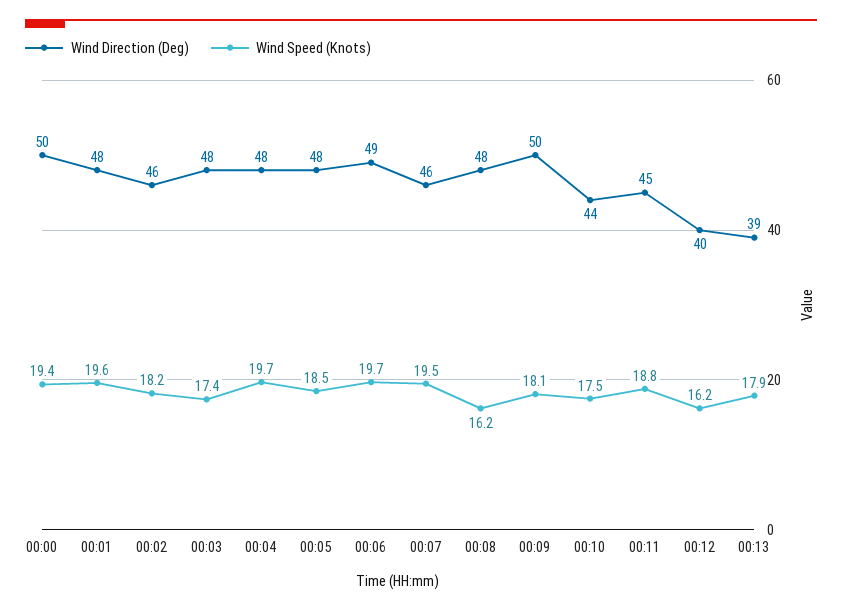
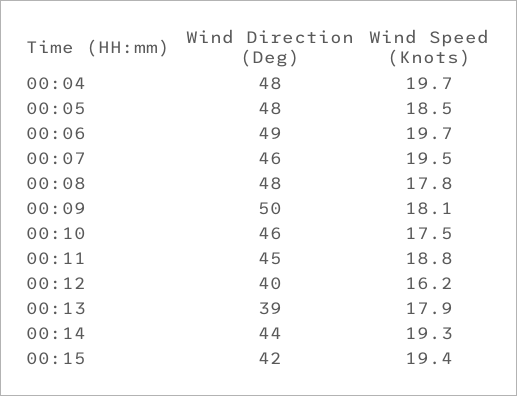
Wind Direction (Deg), 00:00: 50 -> none
Wind Speed (Knots), 00:00: 19.4 -> none
Wind Direction (Deg), 00:01: 48 -> none
Wind Speed (Knots), 00:01: 19.6 -> none
Wind Direction (Deg), 00:02: 46 -> none
Wind Speed (Knots), 00:02: 18.2 -> none
Wind Direction (Deg), 00:03: 48 -> none
Wind Speed (Knots), 00:03: 17.4 -> none
Wind Speed (Knots), 00:08: 16.2 -> 17.8
Wind Direction (Deg), 00:10: 44 -> 46
Wind Direction (Deg), 00:14: none -> 44
Wind Speed (Knots), 00:14: none -> 19.3
Wind Direction (Deg), 00:15: none -> 42
Wind Speed (Knots), 00:15: none -> 19.4

